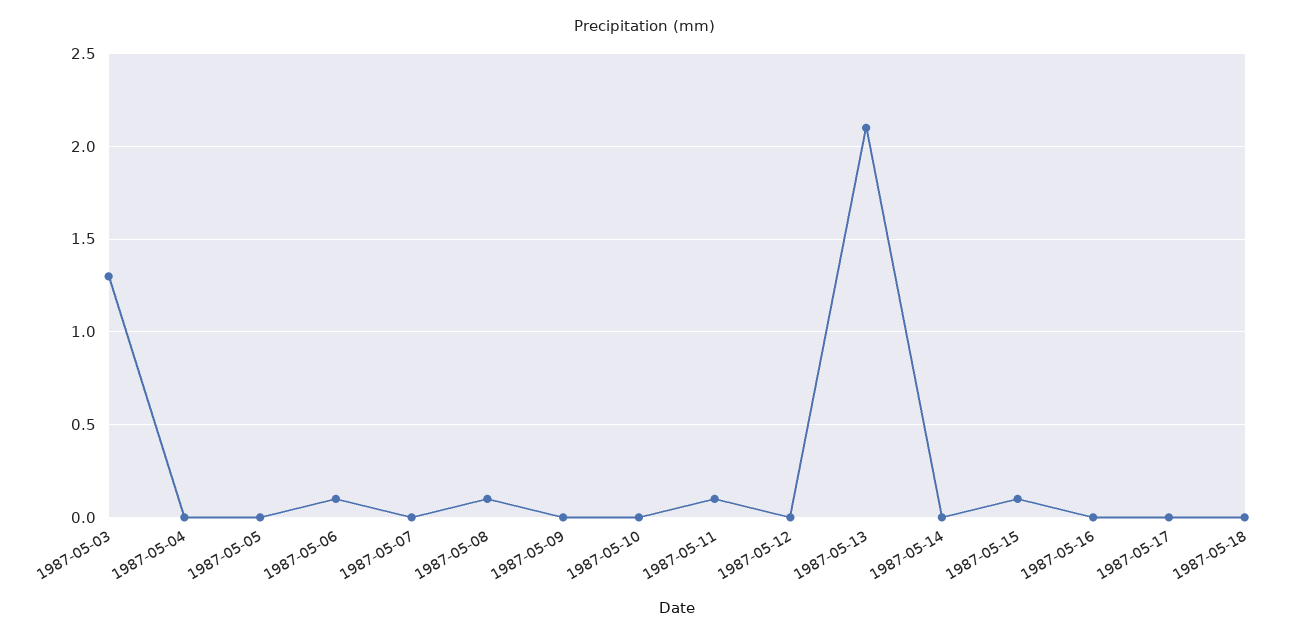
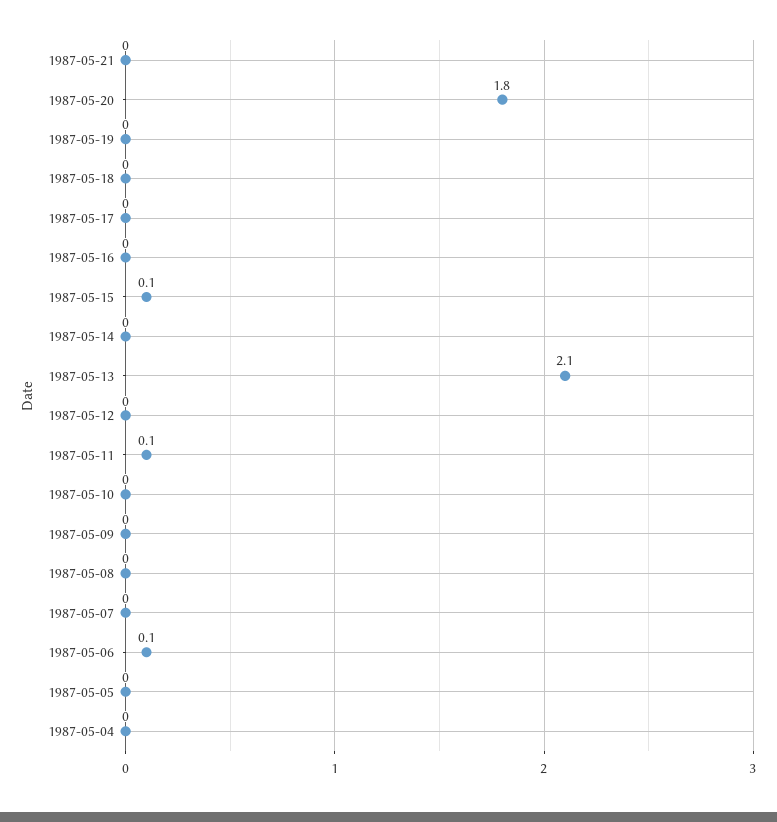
1987-05-03: 1.3 -> none
1987-05-08: 0.1 -> 0
1987-05-21: none -> 0
1987-05-20: none -> 1.8
1987-05-19: none -> 0

